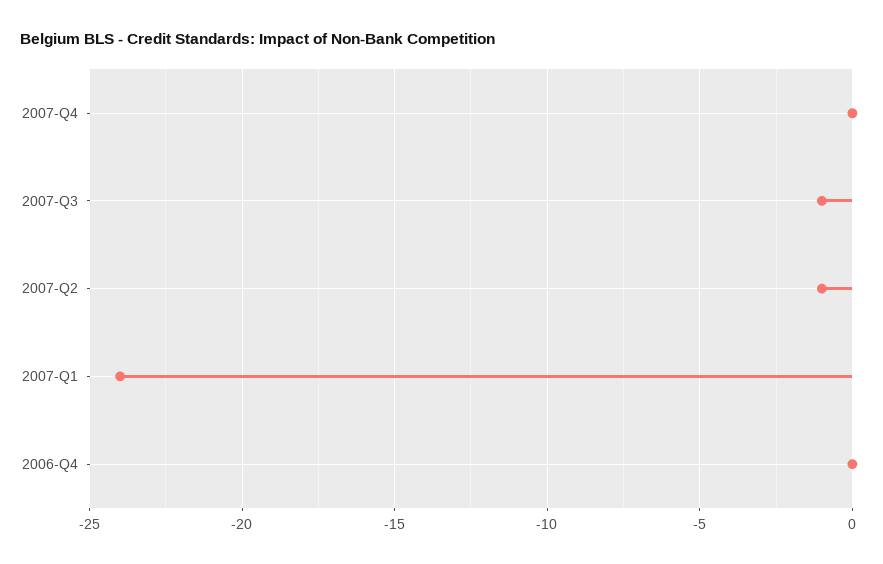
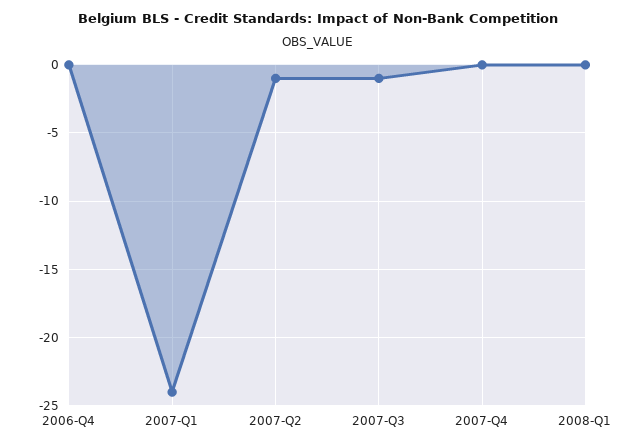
2008-Q1: none -> 0

